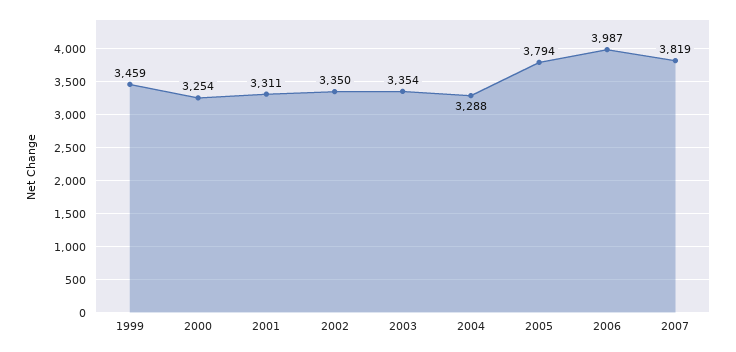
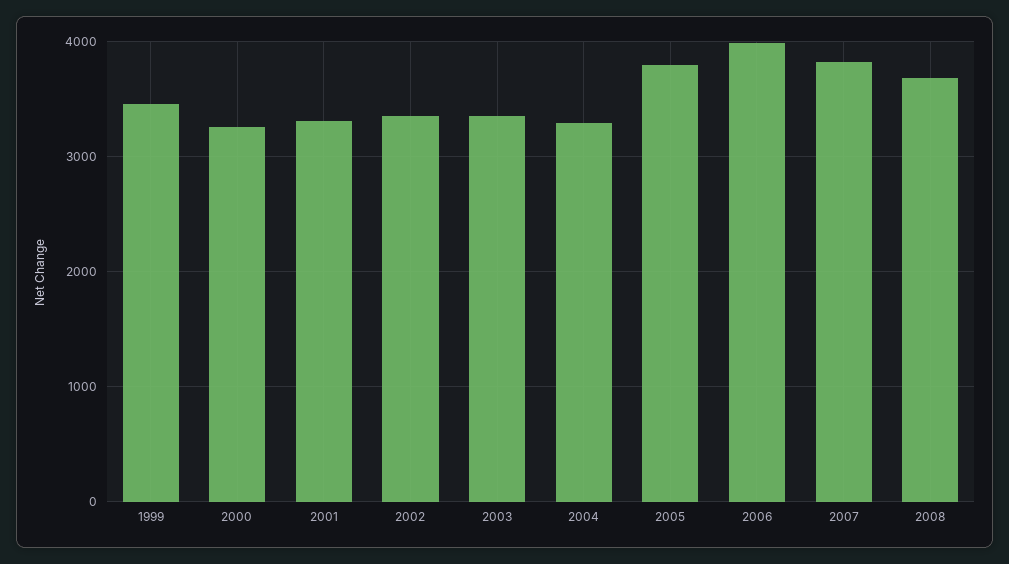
2008: none -> 3700

